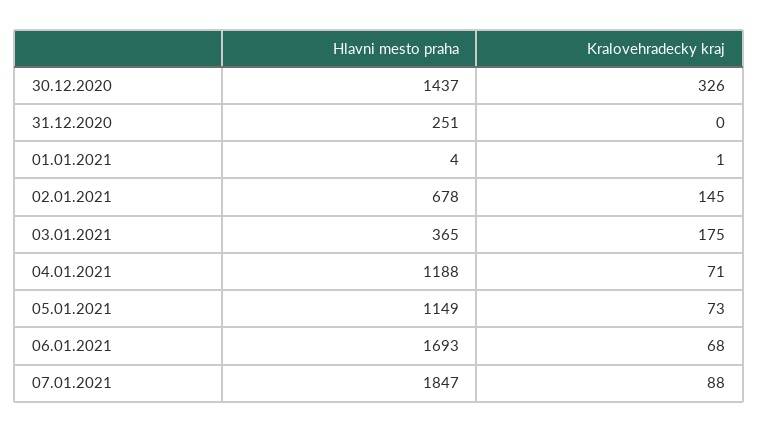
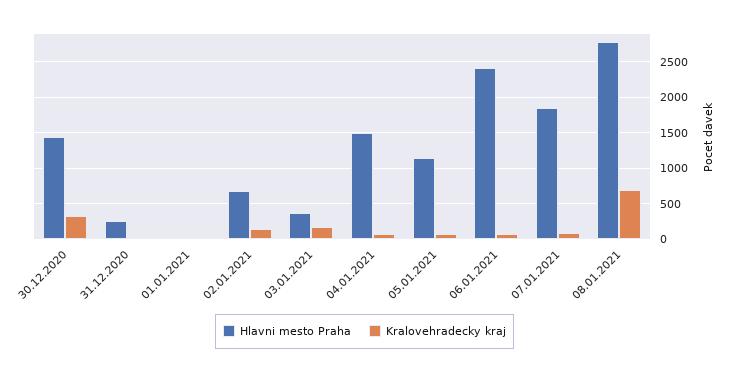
Hlavni mesto praha, 04.01.2021: 1188 -> 1500
Hlavni mesto praha, 06.01.2021: 1693 -> 2400
Hlavni mesto praha, 08.01.2021: none -> 2800
Kralovehradecky kraj, 08.01.2021: none -> 700

